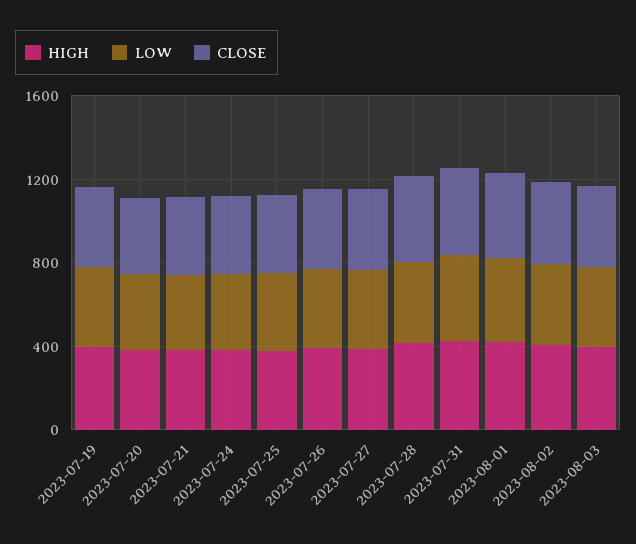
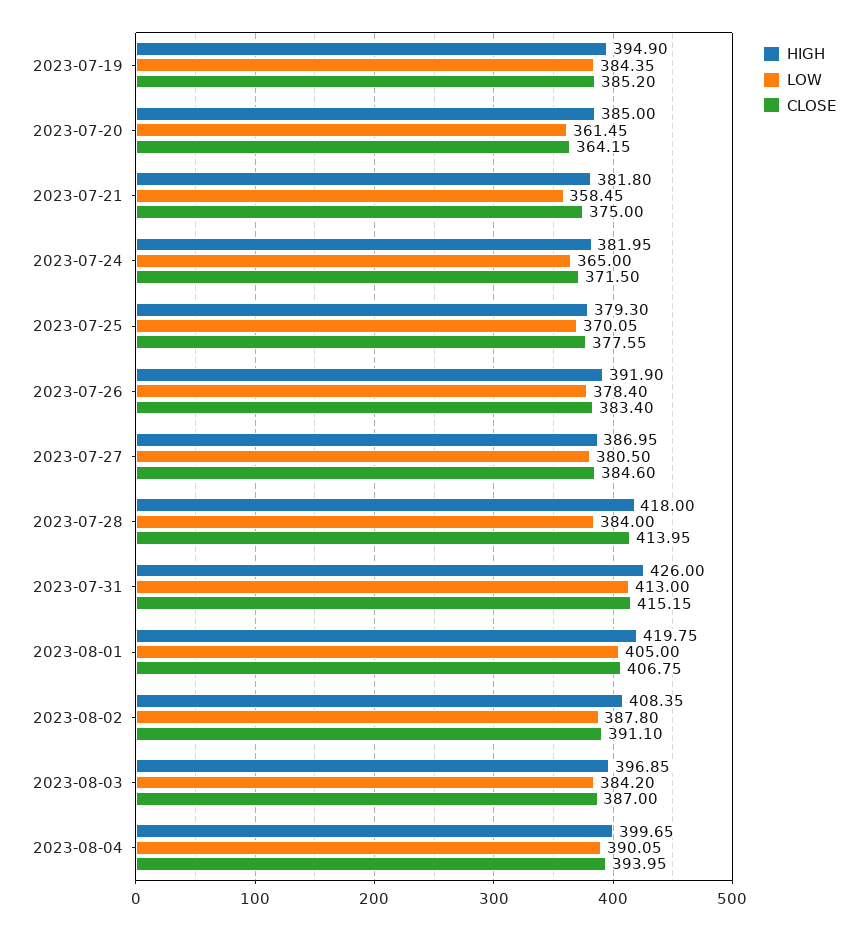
HIGH, 2023-08-04: none -> 399.65
LOW, 2023-08-04: none -> 390.05
CLOSE, 2023-08-04: none -> 393.95

